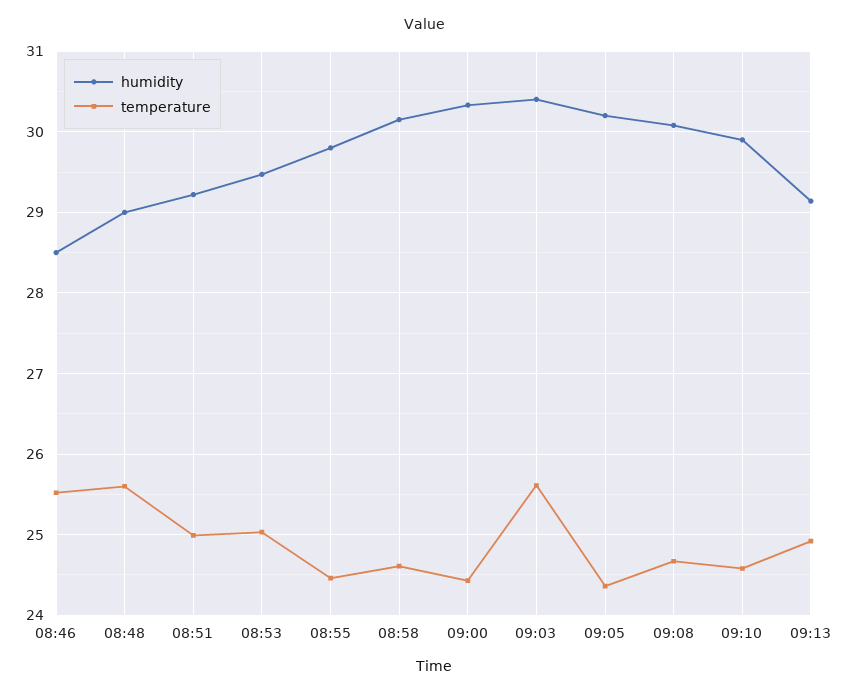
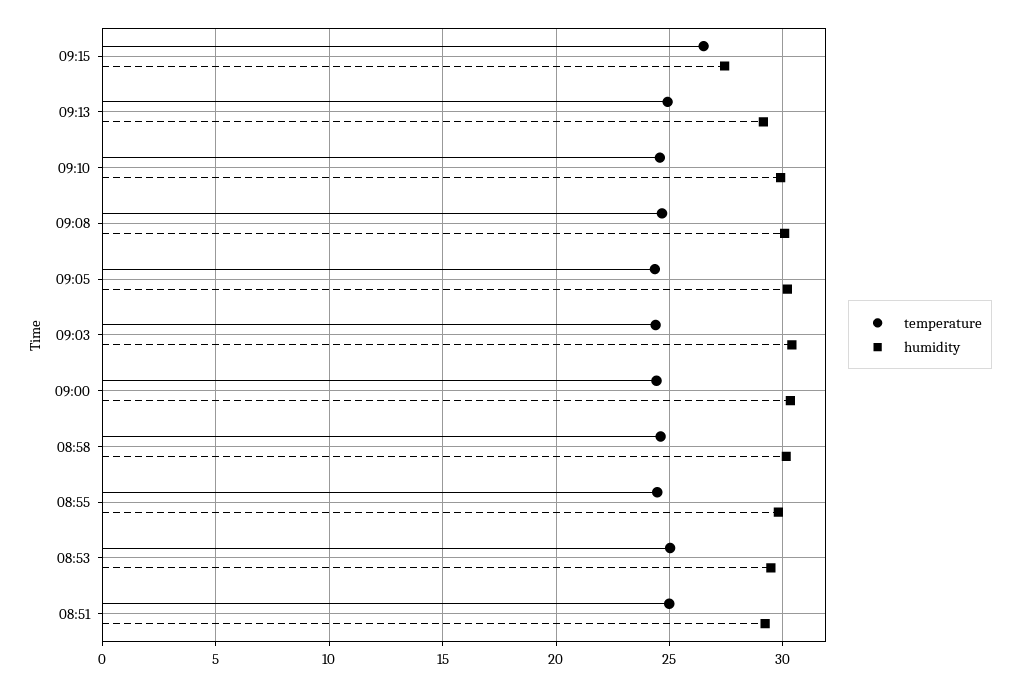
humidity, 08:46: 28.5 -> none
temperature, 08:46: 25.5 -> none
humidity, 08:48: 29 -> none
temperature, 08:48: 25.6 -> none
temperature, 09:03: 25.6 -> 24.5
temperature, 09:15: none -> 26.5
humidity, 09:15: none -> 27.5

